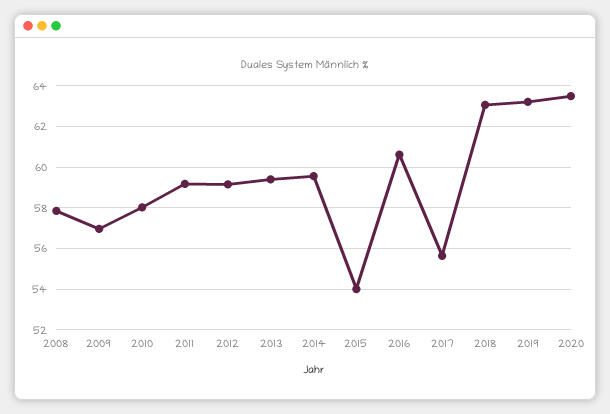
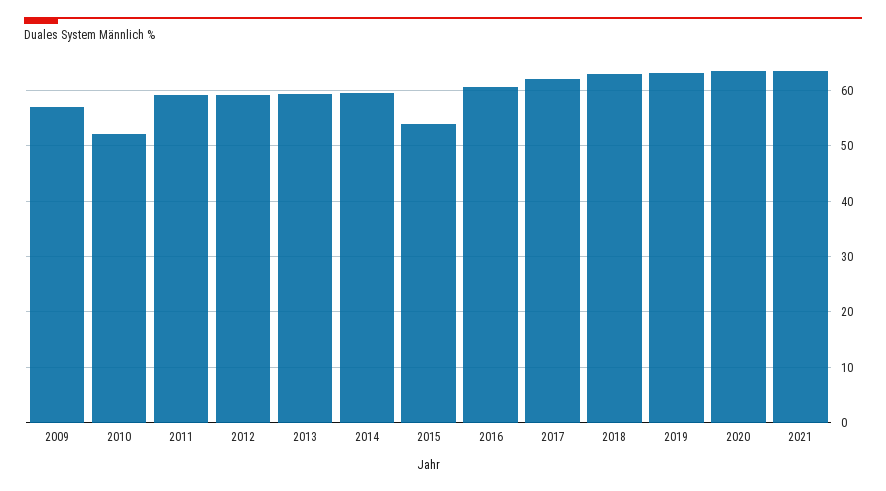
2008: 58 -> none
2010: 58 -> 52
2017: 55.5 -> 62
2021: none -> 64

